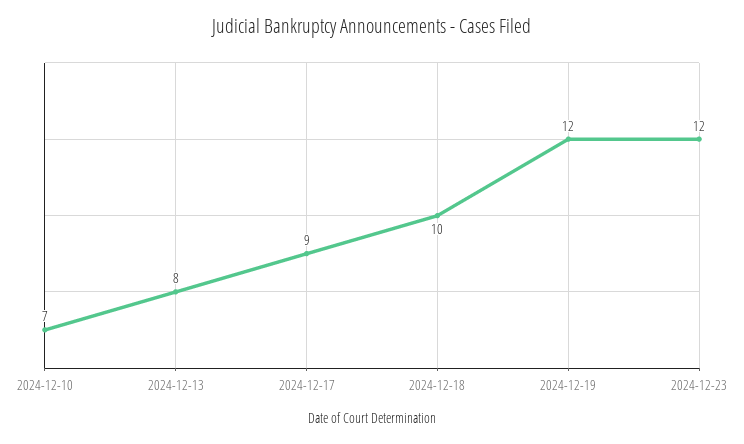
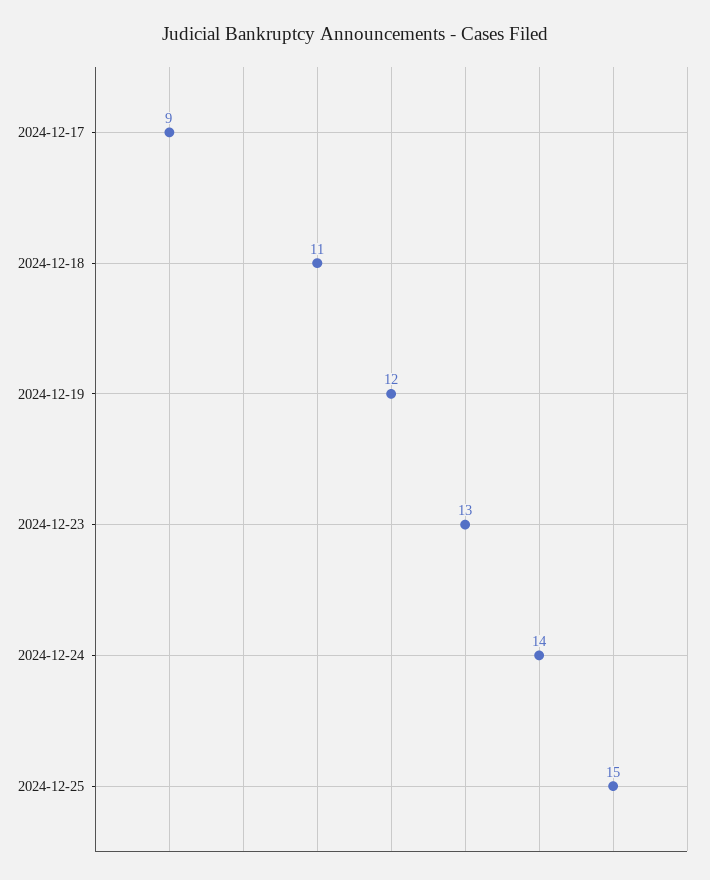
2024-12-10: 7 -> none
2024-12-13: 8 -> none
2024-12-18: 10 -> 11
2024-12-23: 12 -> 13
2024-12-24: none -> 14
2024-12-25: none -> 15

